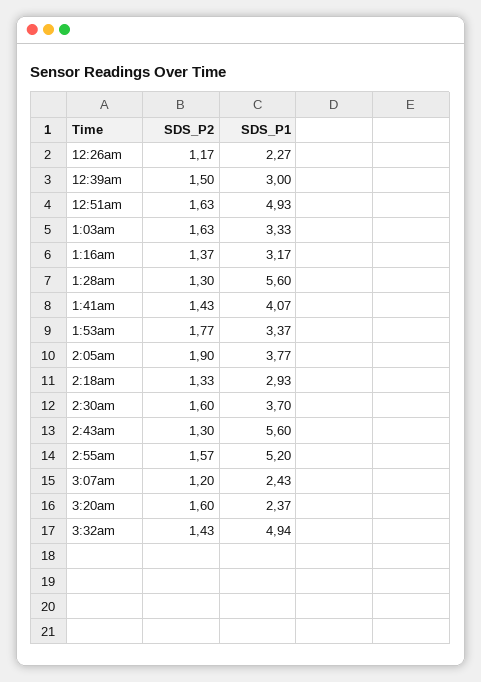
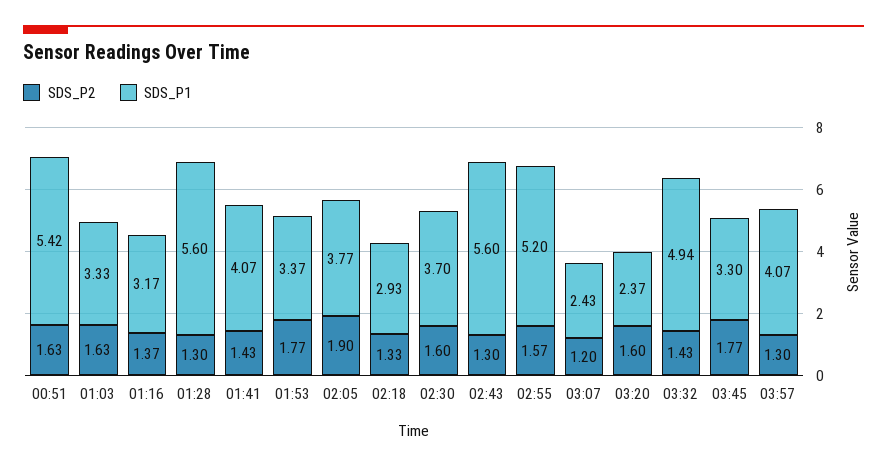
SDS_P2, 12:26am: 1.17 -> none
SDS_P1, 12:26am: 2.27 -> none
SDS_P2, 12:39am: 1.5 -> none
SDS_P1, 12:39am: 3 -> none
SDS_P1, 12:51am: 4.93 -> 5.42
SDS_P2, 03:45: none -> 1.77
SDS_P1, 03:45: none -> 3.3
SDS_P2, 03:57: none -> 1.3
SDS_P1, 03:57: none -> 4.07

